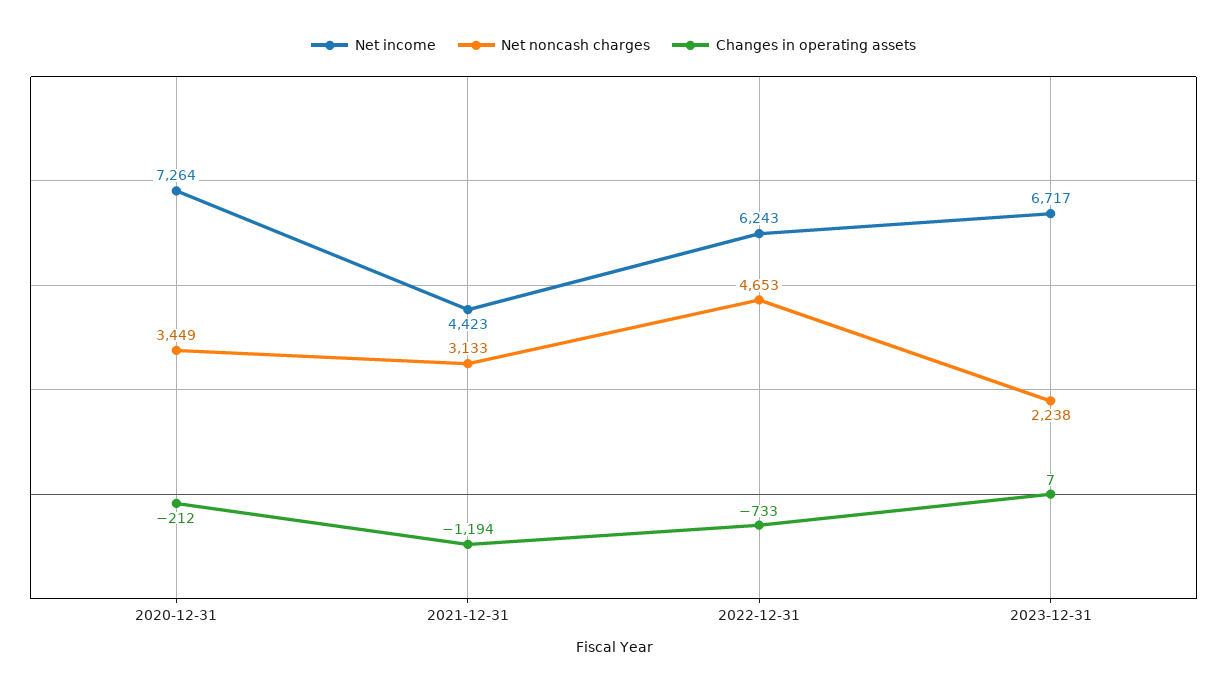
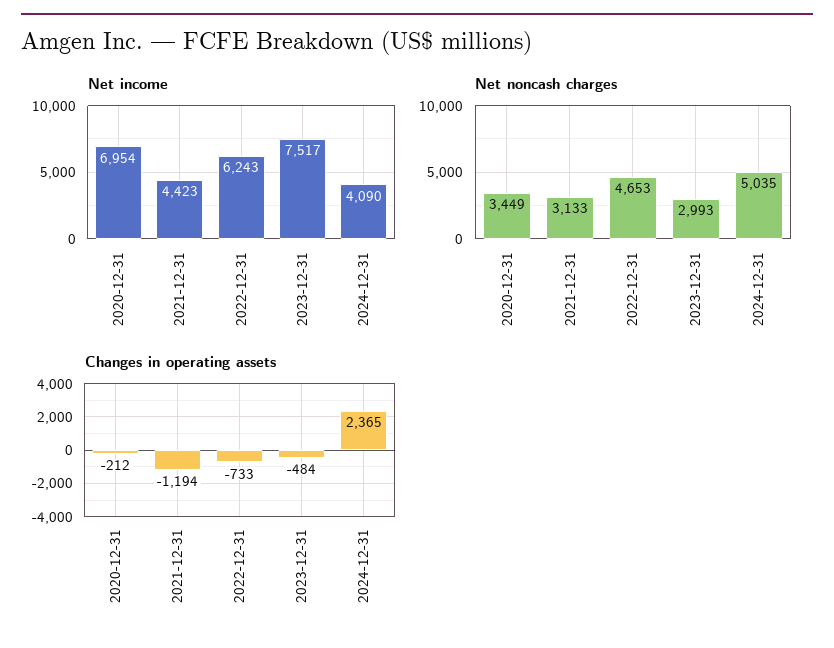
Net income, 2020-12-31: 7264 -> 6954
Net income, 2023-12-31: 6717 -> 7517
Net noncash charges, 2023-12-31: 2238 -> 2993
Changes in operating assets, 2023-12-31: 7 -> -484
Net income, 2024-12-31: none -> 4090
Net noncash charges, 2024-12-31: none -> 5035
Changes in operating assets, 2024-12-31: none -> 2365

